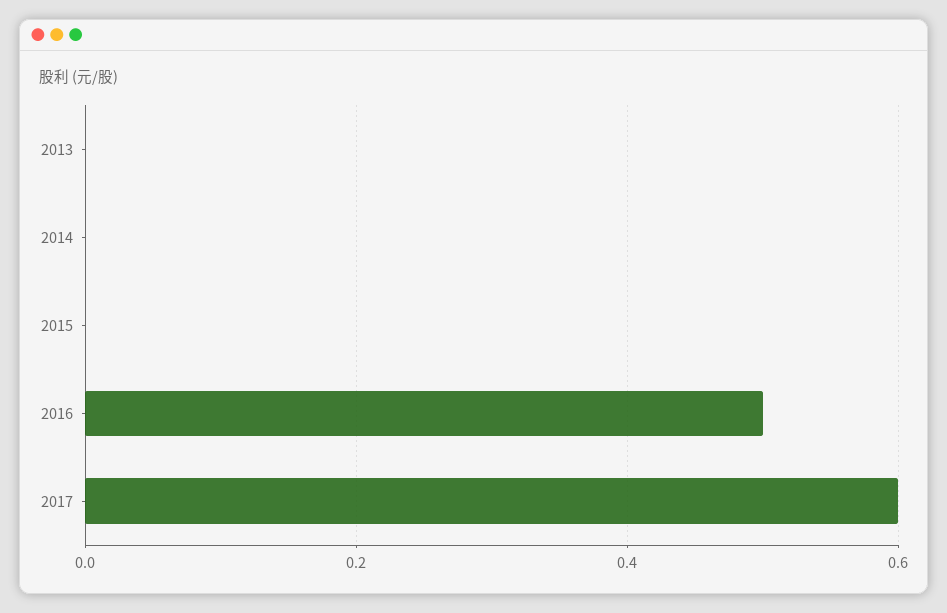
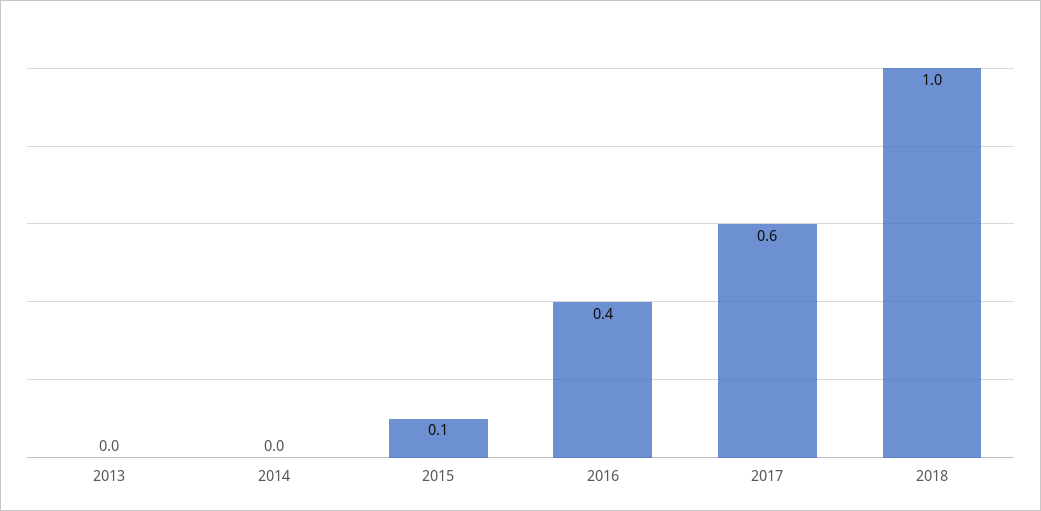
2015: 0 -> 0.1
2016: 0.5 -> 0.4
2018: none -> 1

